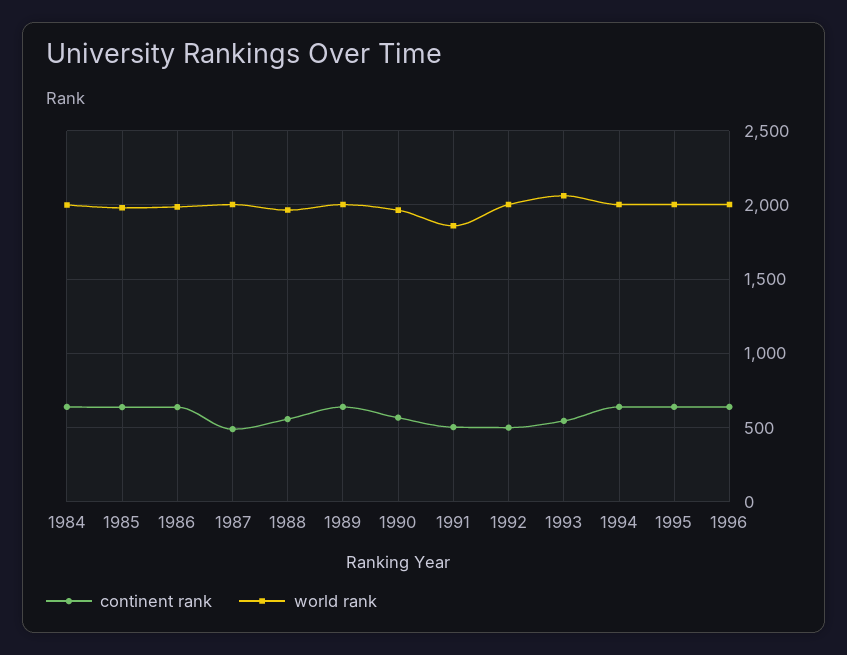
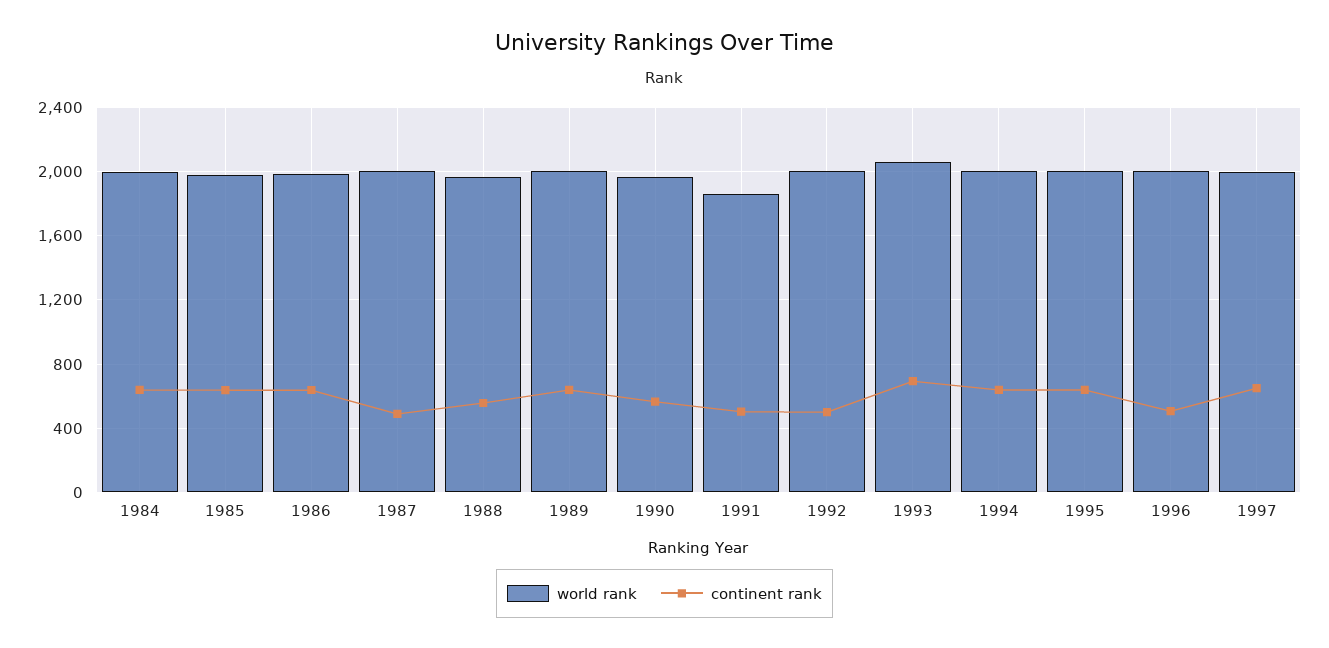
continent rank, 1993: 550 -> 700
continent rank, 1996: 650 -> 500
world rank, 1997: none -> 2000
continent rank, 1997: none -> 650

